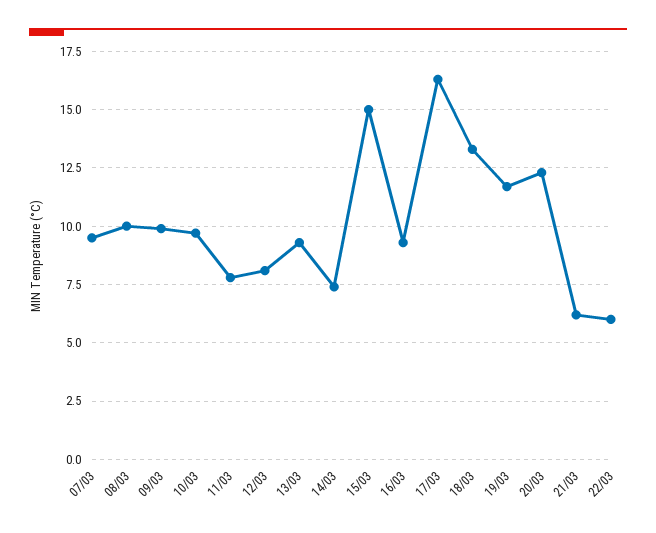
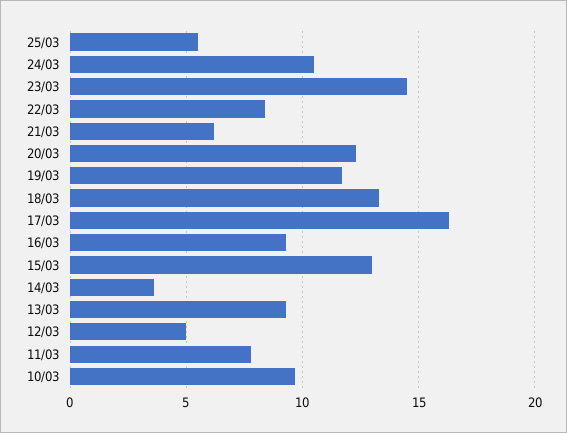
07/03: 9.5 -> none
08/03: 10 -> none
09/03: 10 -> none
12/03: 8 -> 5
14/03: 7.5 -> 3.5
15/03: 15 -> 13
22/03: 6 -> 8.5
25/03: none -> 5.5
24/03: none -> 10.5
23/03: none -> 14.5

